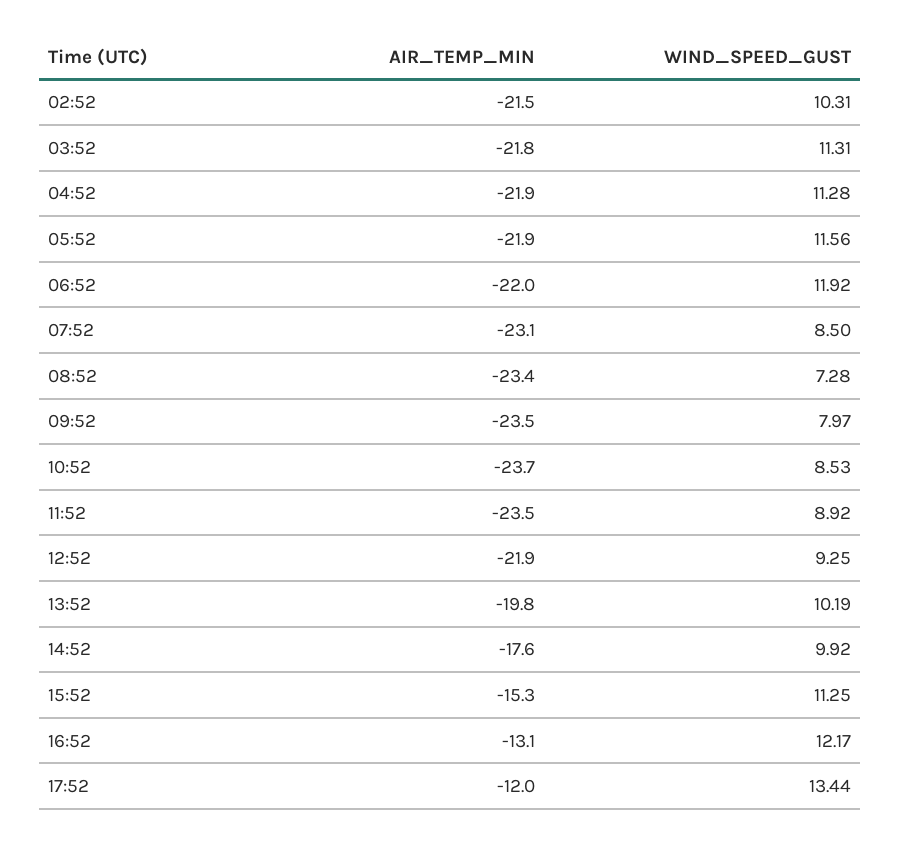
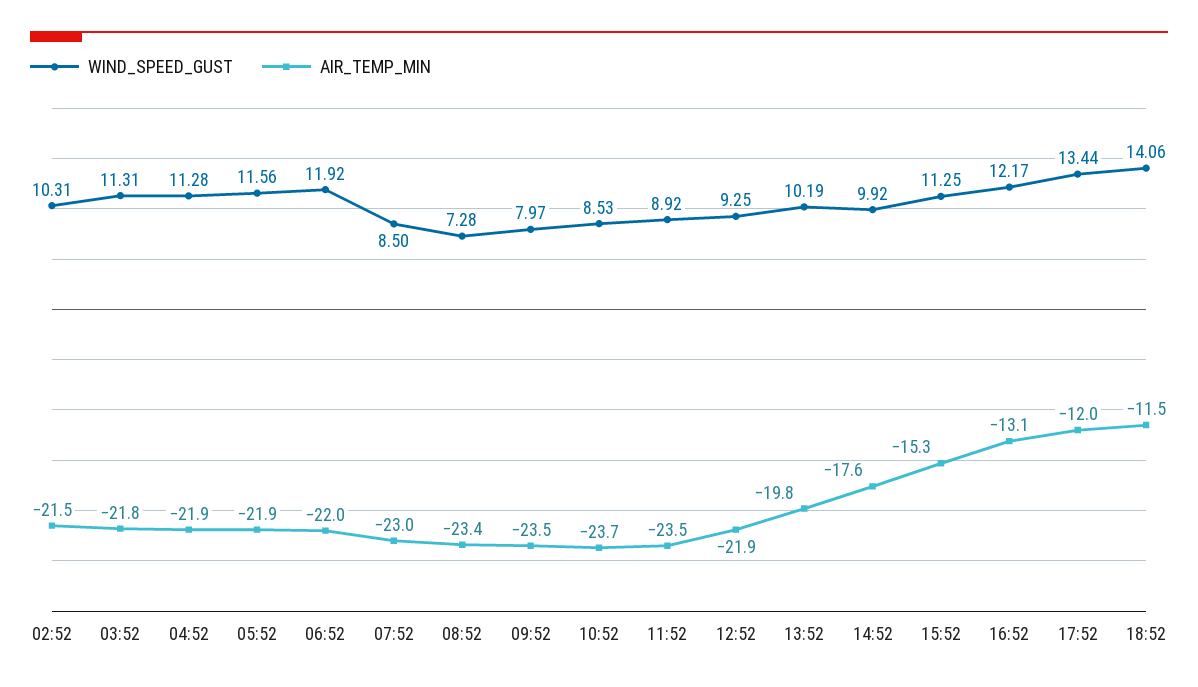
AIR_TEMP_MIN, 07:52: -23.1 -> -23
WIND_SPEED_GUST, 18:52: none -> 14.06
AIR_TEMP_MIN, 18:52: none -> -11.5

